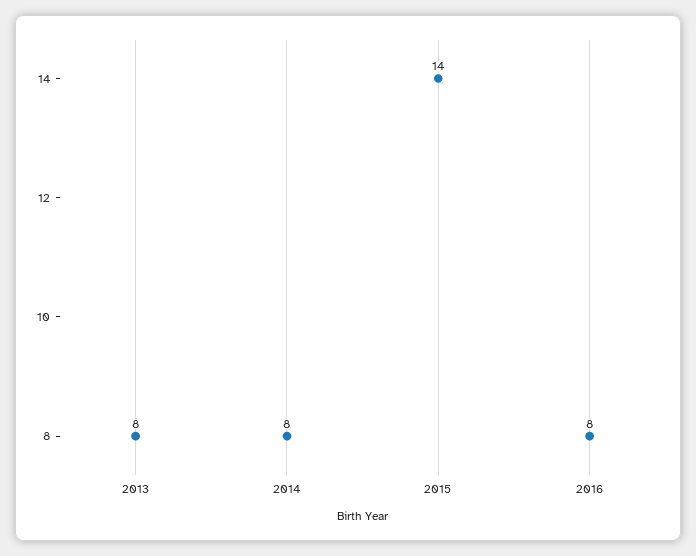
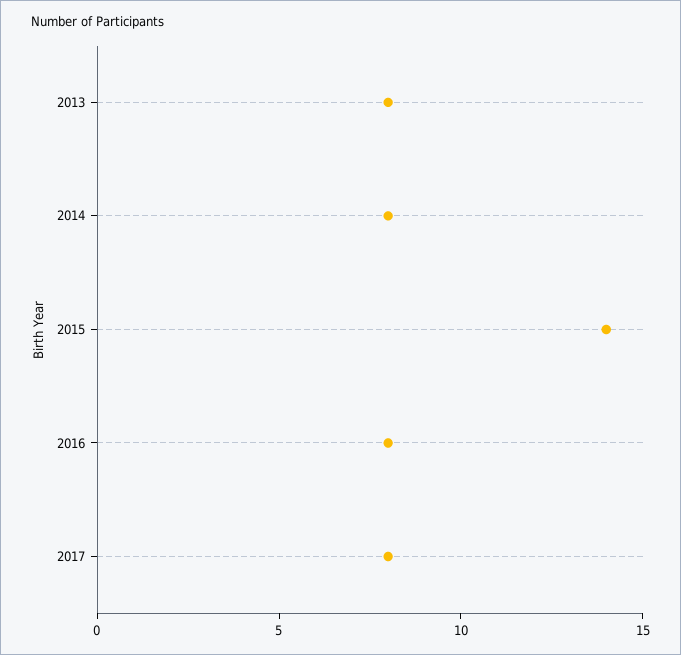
2017: none -> 8

